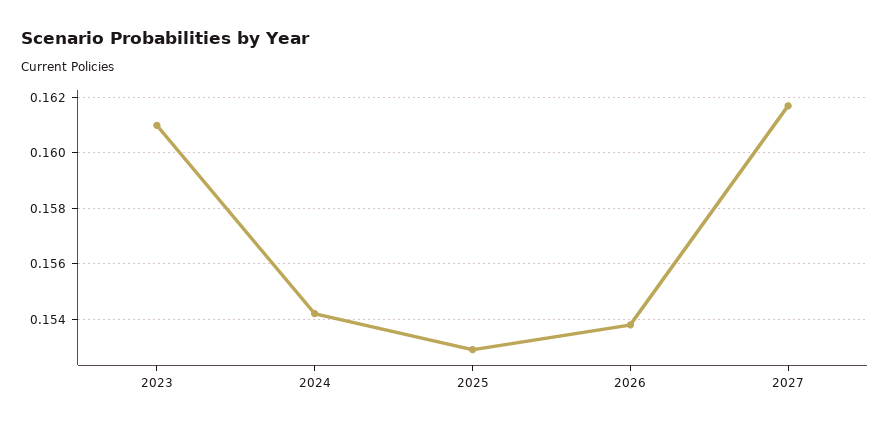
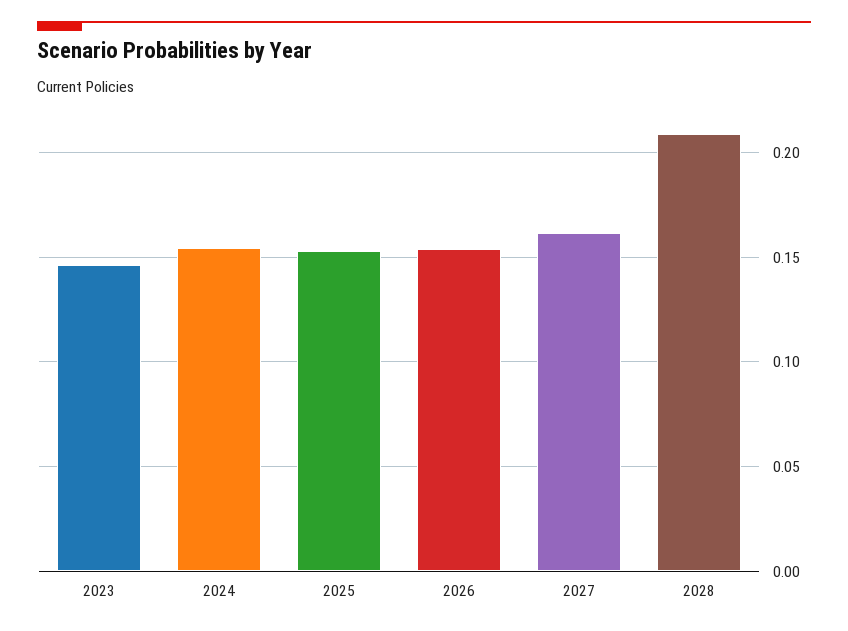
2023: 0.161 -> 0.145
2028: none -> 0.21

